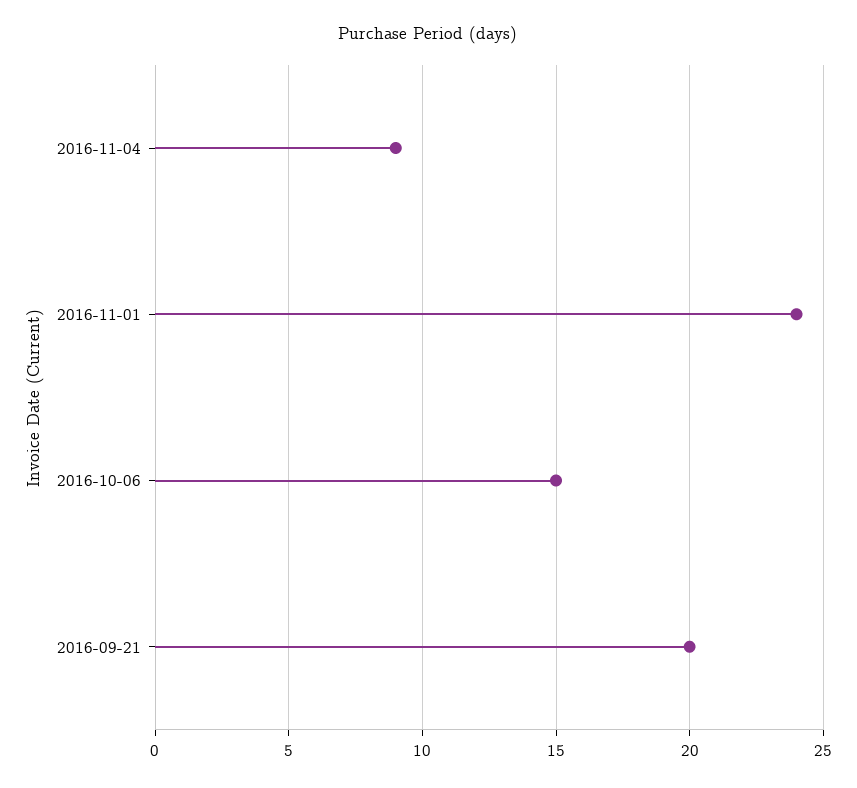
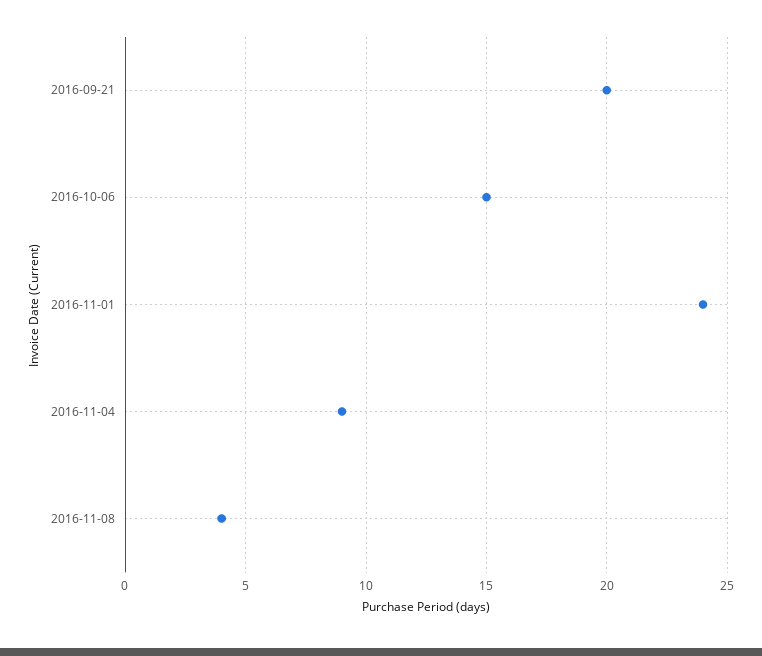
2016-11-08: none -> 4

